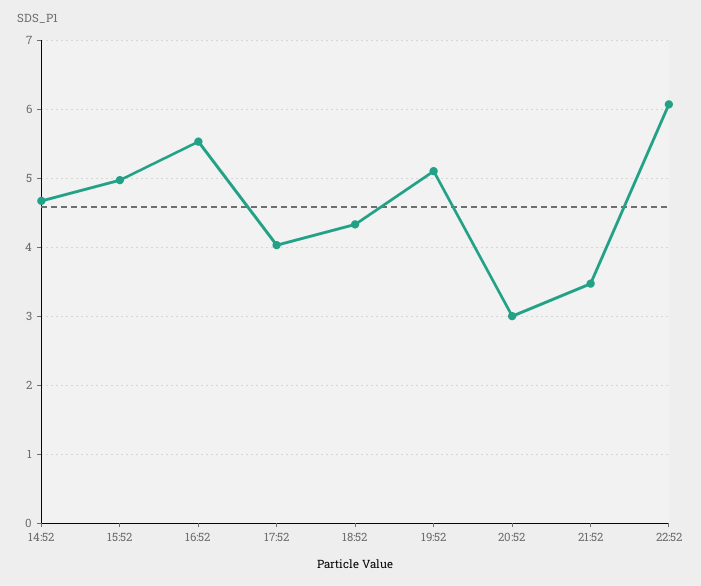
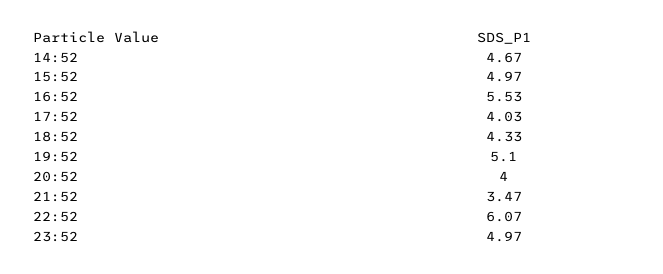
20:52: 3 -> 4
23:52: none -> 4.97

